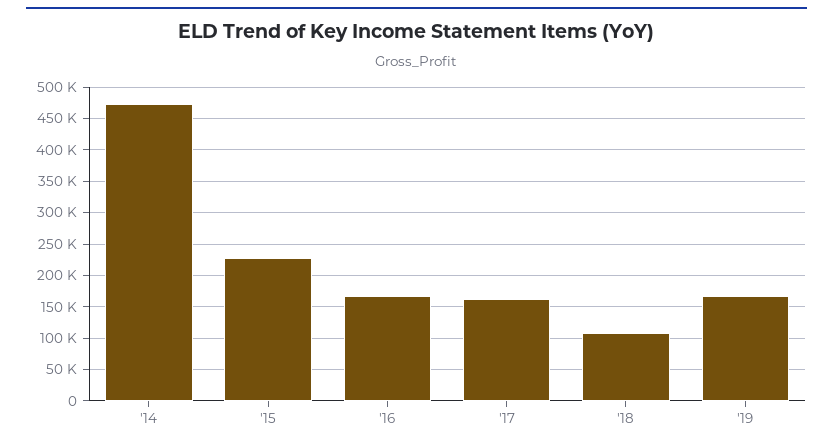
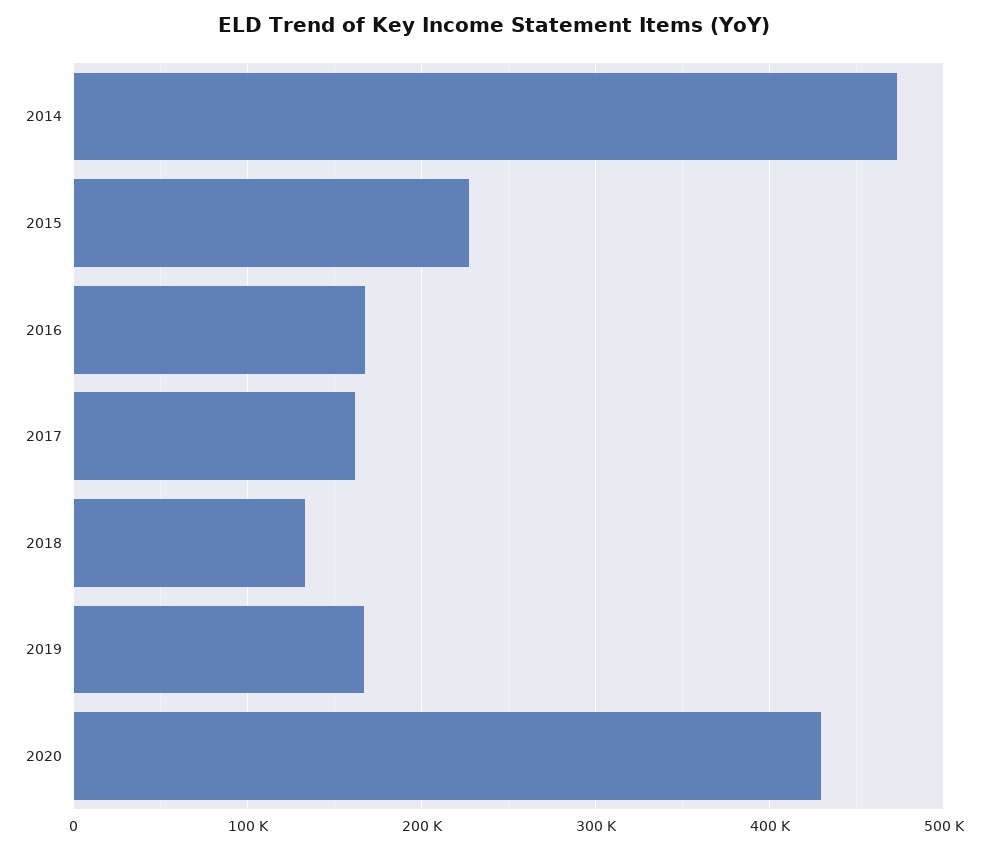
'18: 110000 -> 130000
2020: none -> 430000

